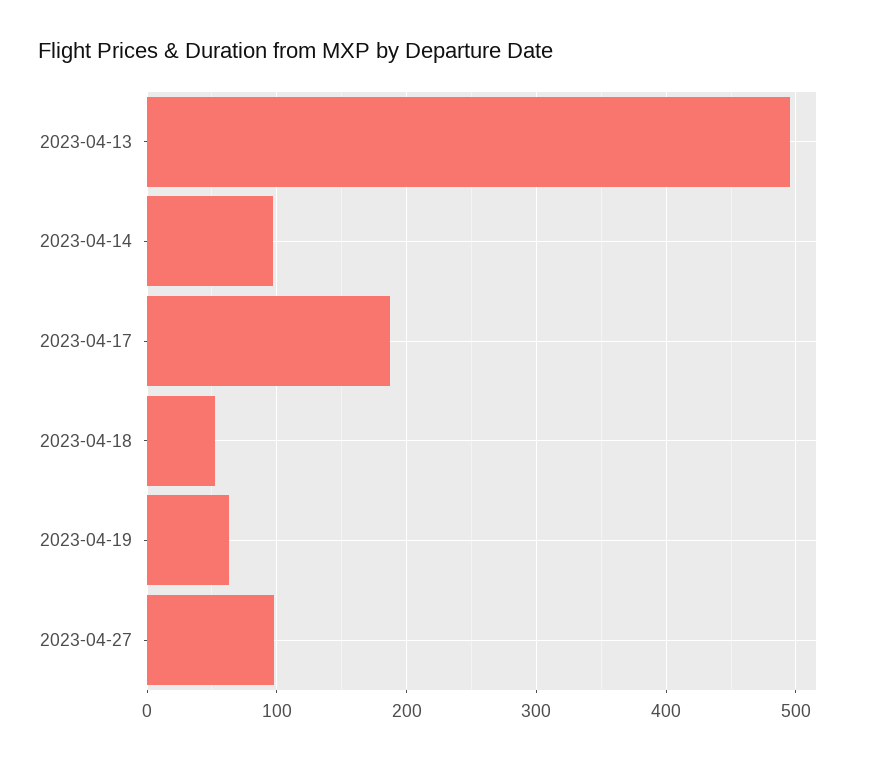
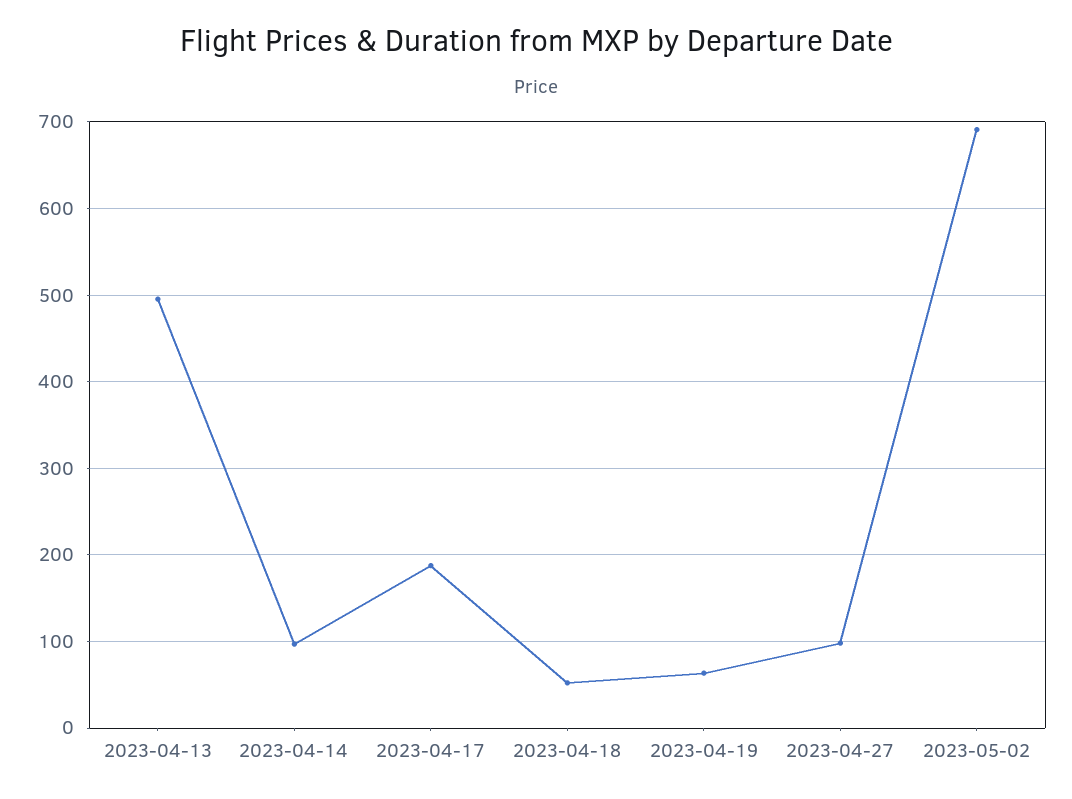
2023-05-02: none -> 690

